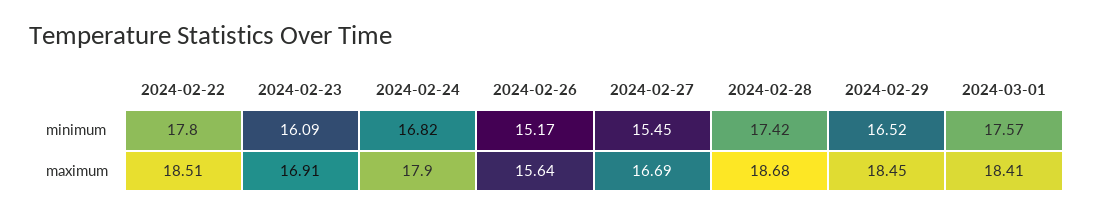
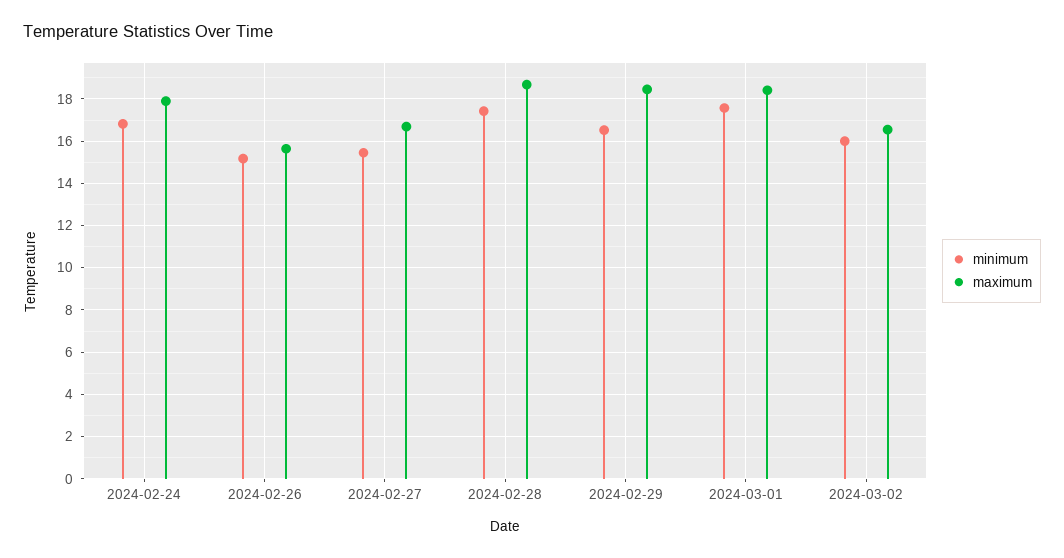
minimum, 2024-02-22: 17.8 -> none
minimum, 2024-02-23: 16.09 -> none
maximum, 2024-02-22: 18.51 -> none
maximum, 2024-02-23: 16.91 -> none
minimum, 2024-03-02: none -> 16
maximum, 2024-03-02: none -> 16.5

